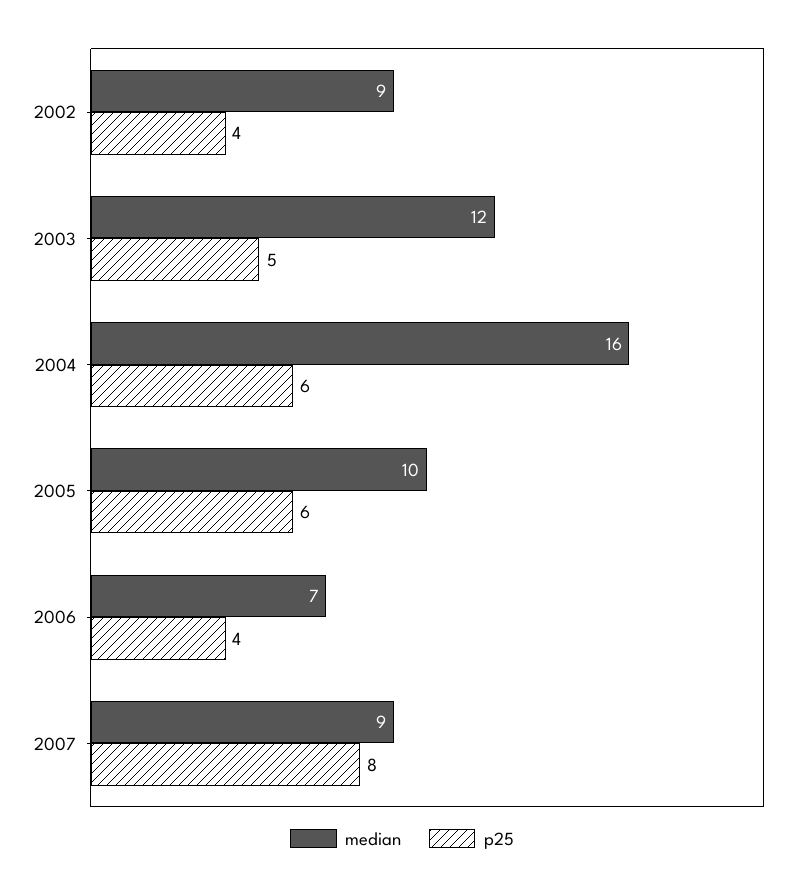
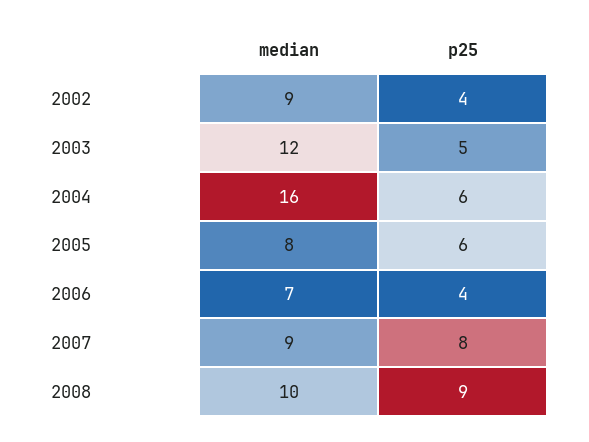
median, 2005: 10 -> 8
median, 2008: none -> 10
p25, 2008: none -> 9

